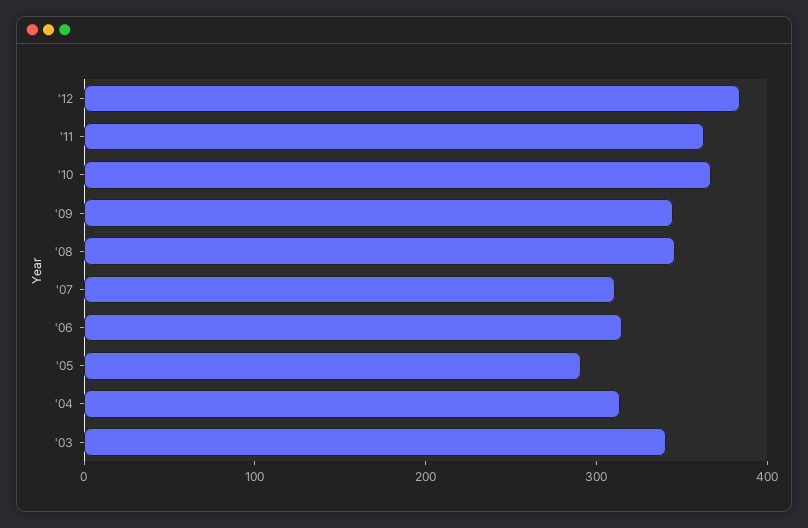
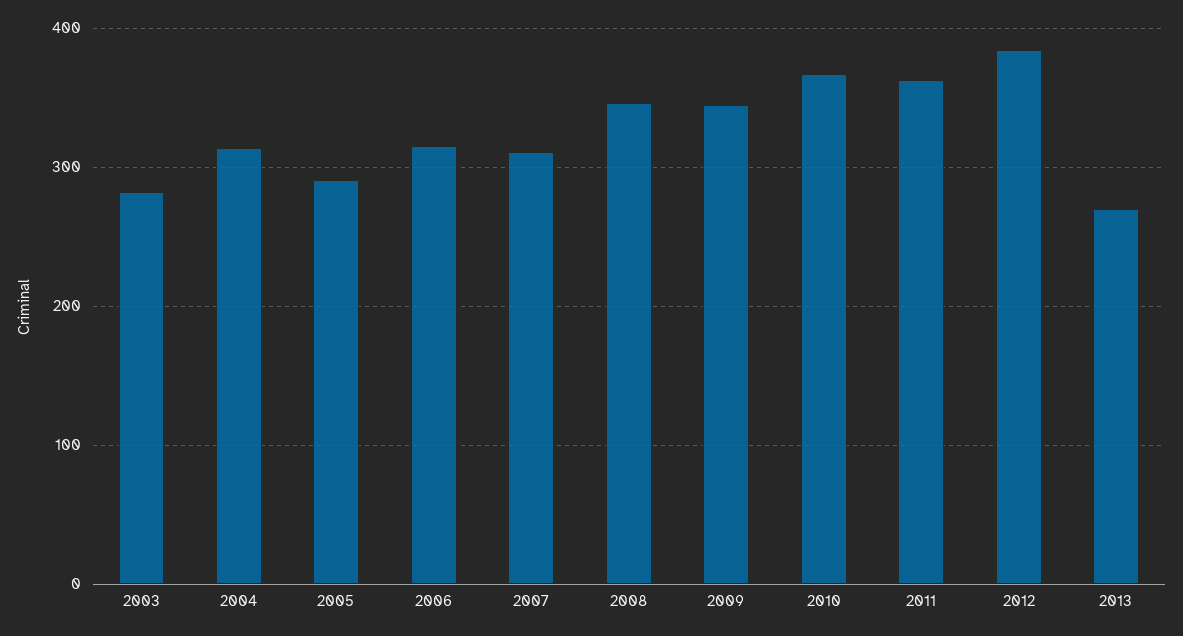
'03: 340 -> 280
2013: none -> 270

